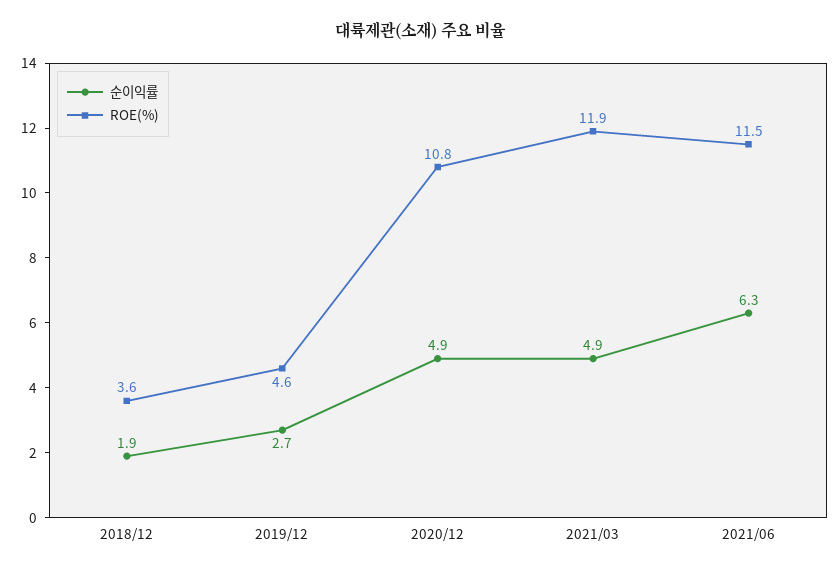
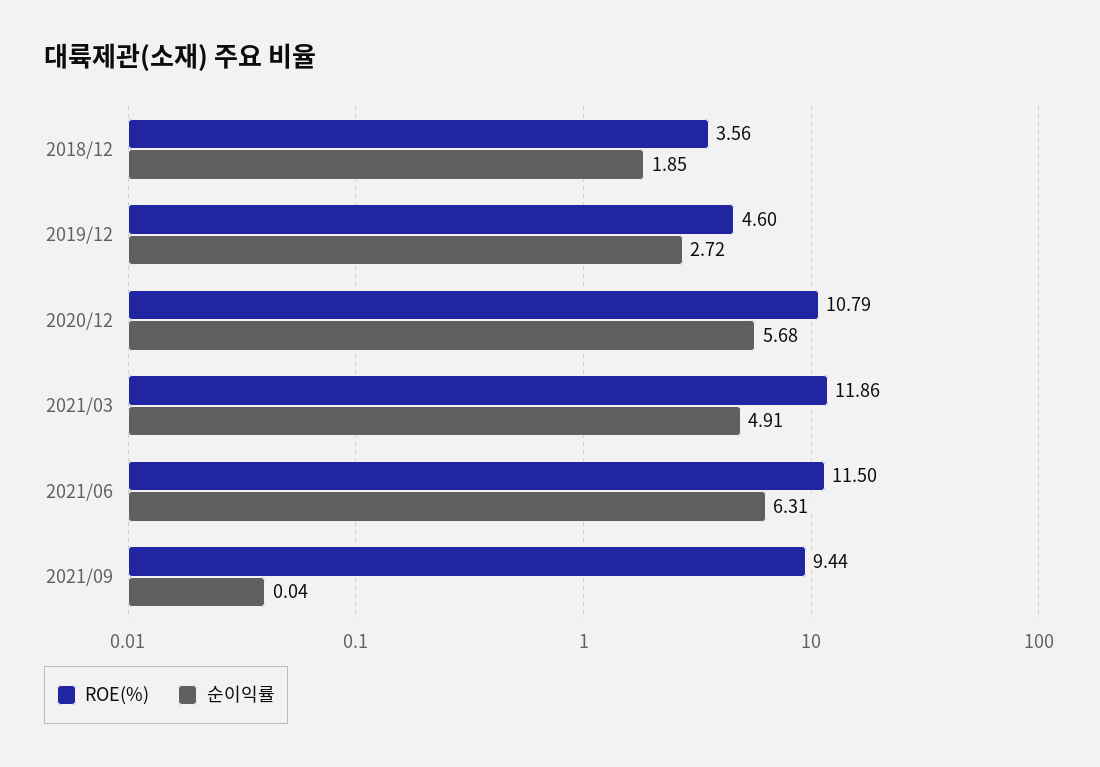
순이익률, 2020/12: 4.9 -> 5.68
ROE(%), 2021/09: none -> 9.44
순이익률, 2021/09: none -> 0.04

